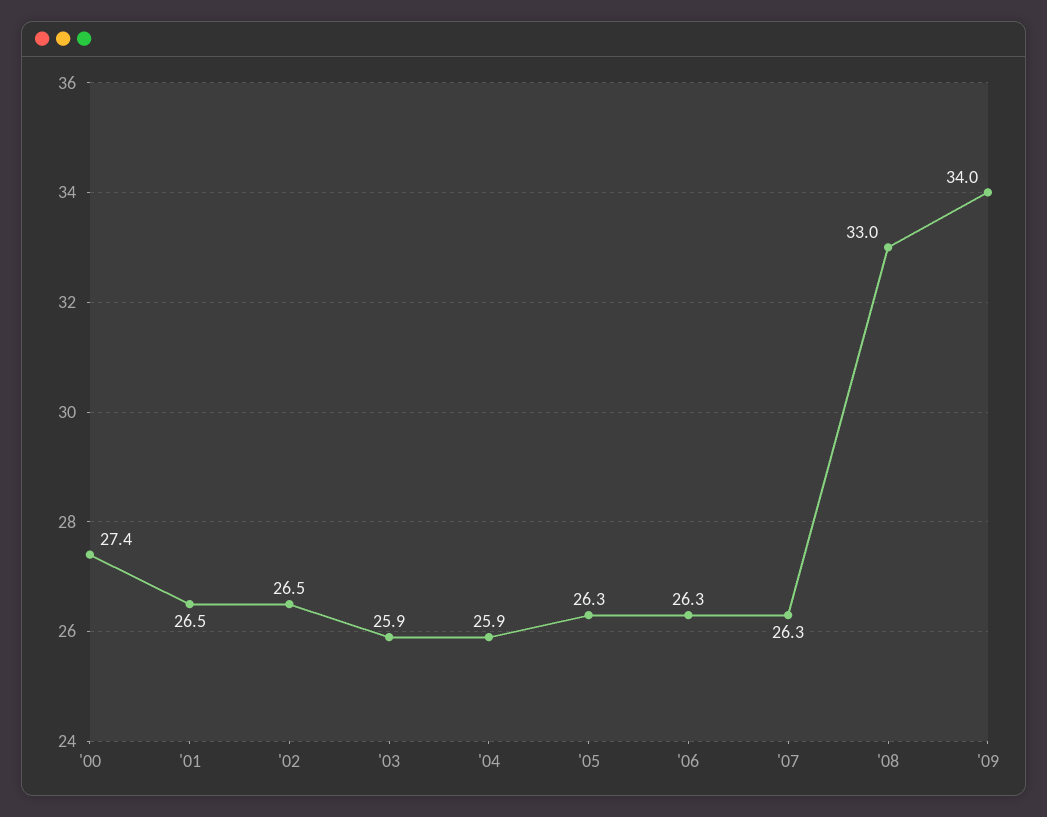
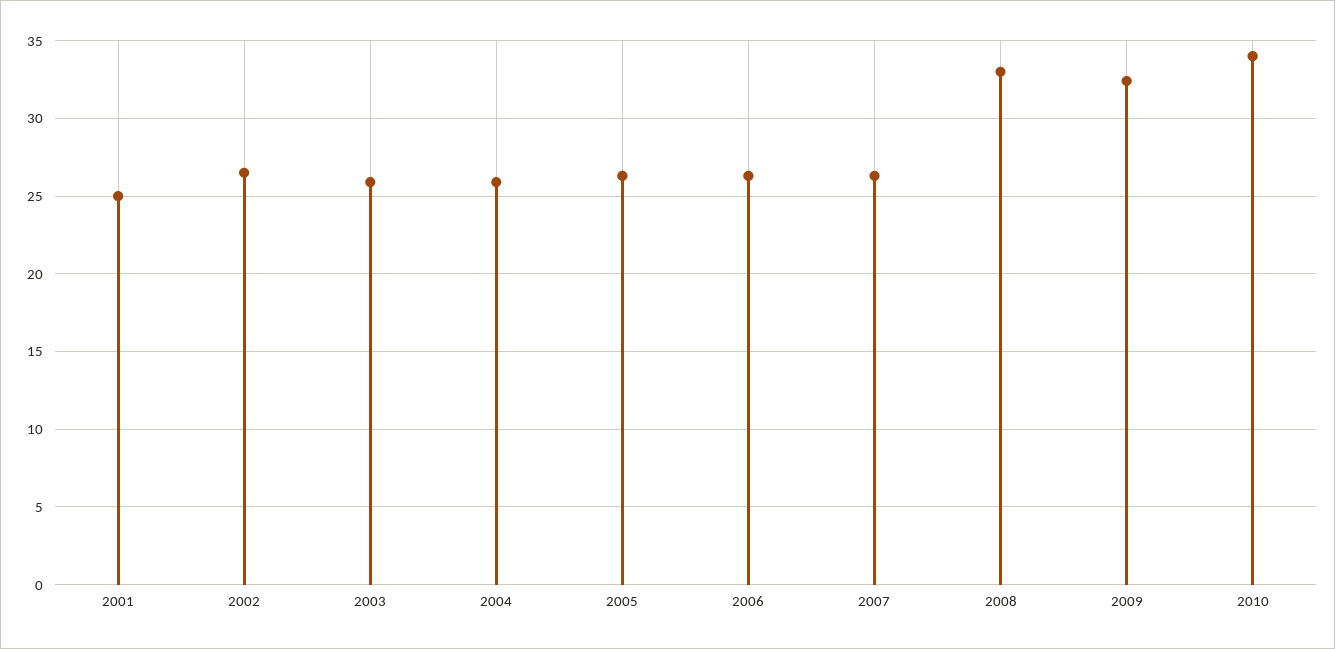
'00: 27.4 -> none
'01: 26.5 -> 25
'09: 34 -> 32.5
2010: none -> 34

